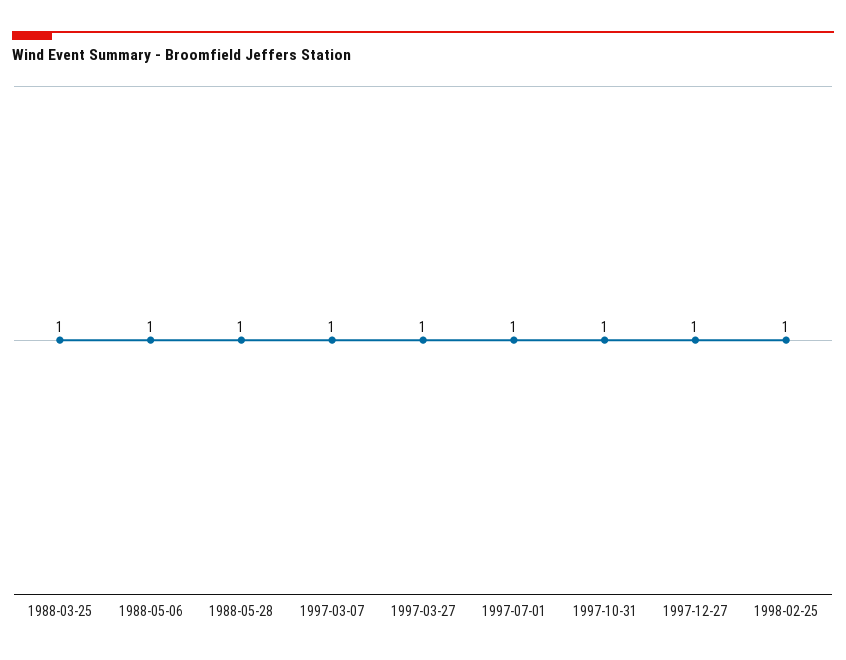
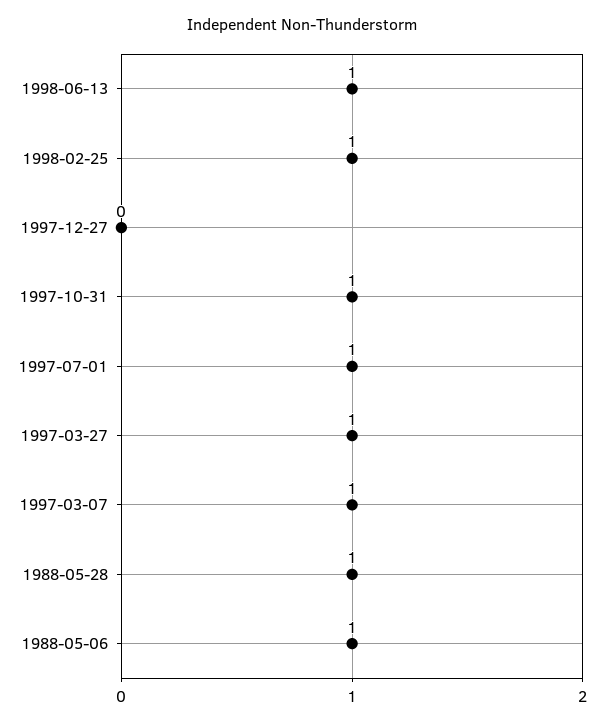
1988-03-25: 1 -> none
1997-12-27: 1 -> 0
1998-06-13: none -> 1

